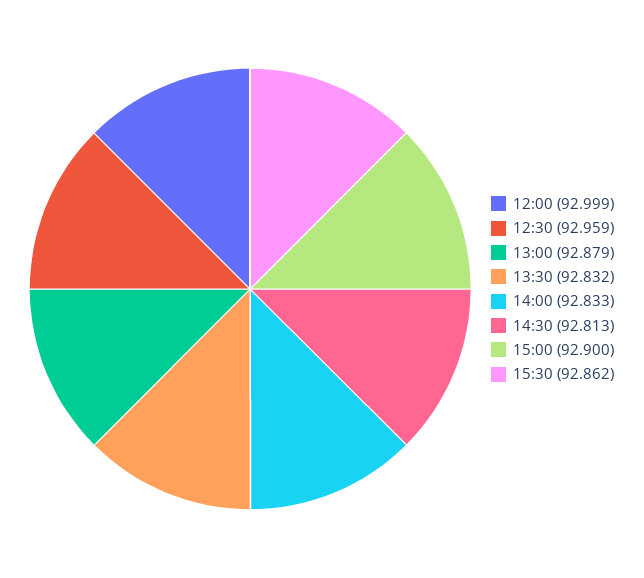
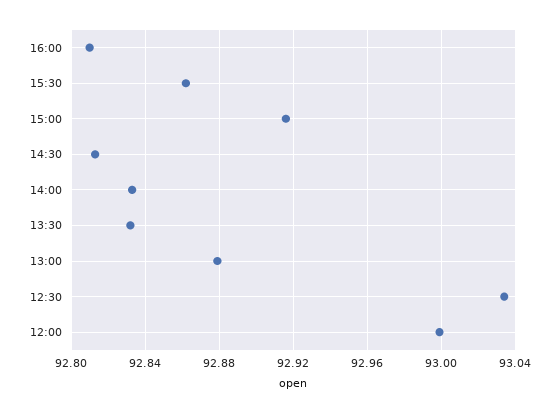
12:30: 92.959 -> 93.035
15:00: 92.9 -> 92.915
16:00: none -> 92.81

